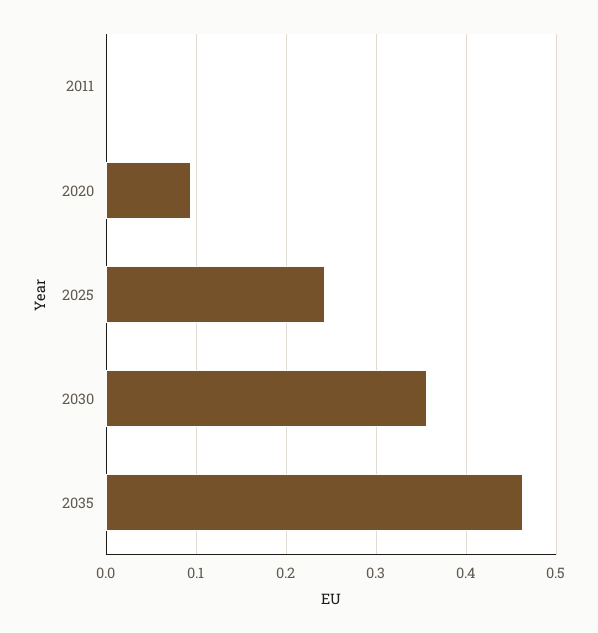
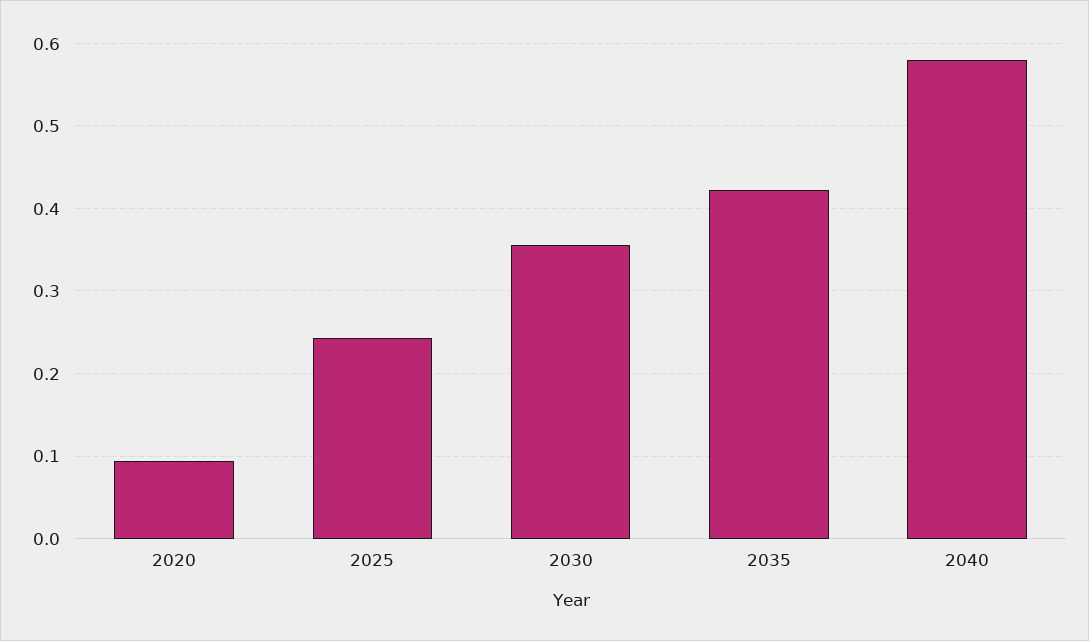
2011: 0 -> none
2035: 0.46 -> 0.42
2040: none -> 0.58

